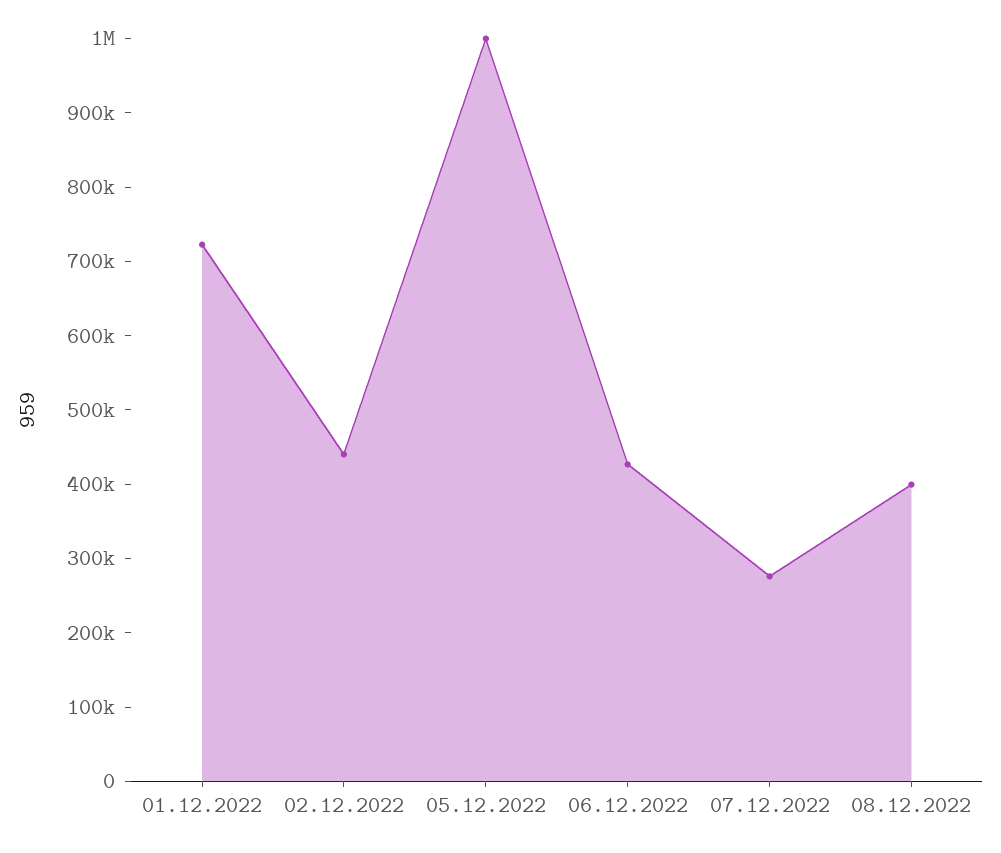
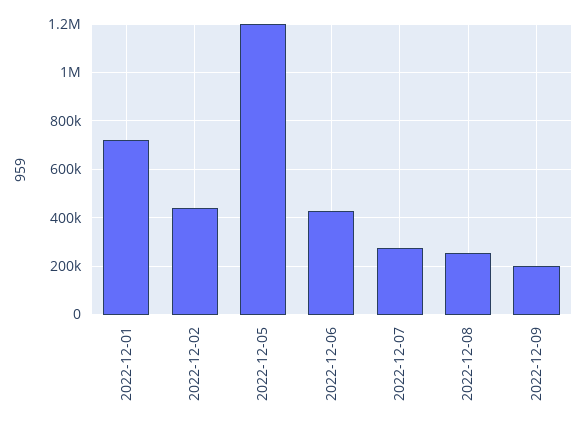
05.12.2022: 1000000 -> 1200000
08.12.2022: 400000 -> 250000
2022-12-09: none -> 200000

